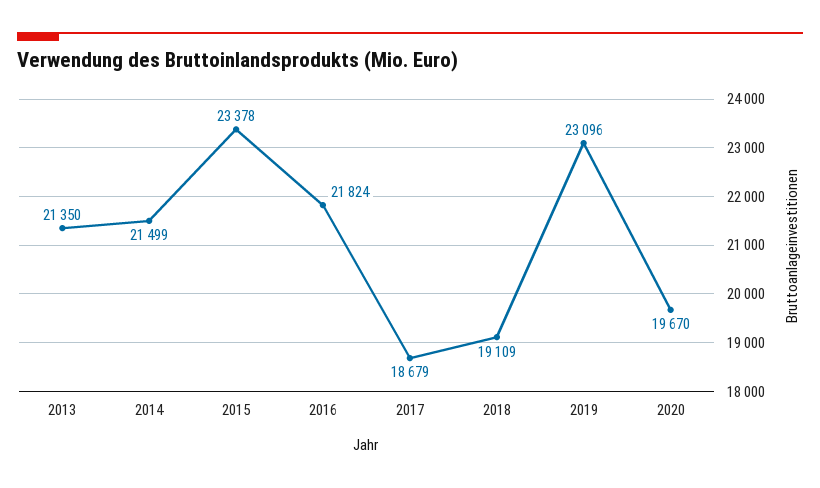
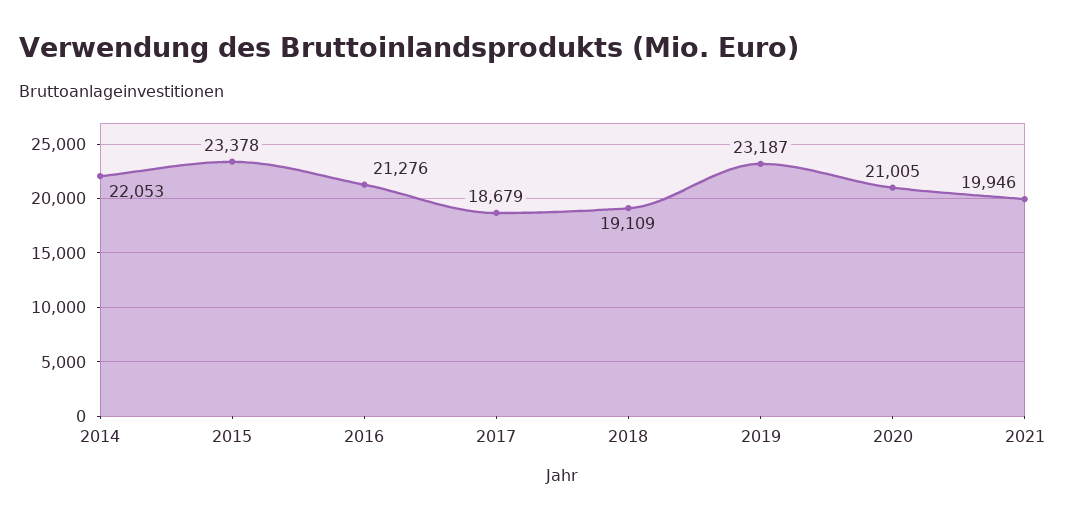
2013: 21350 -> none
2014: 21499 -> 22053
2016: 21824 -> 21276
2019: 23096 -> 23187
2020: 19670 -> 21005
2021: none -> 19946

